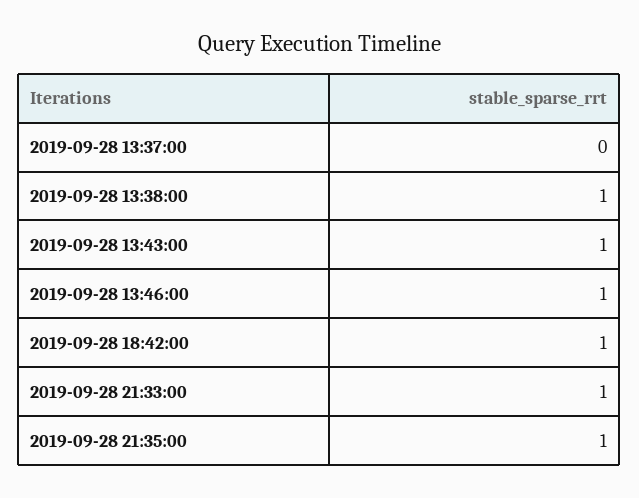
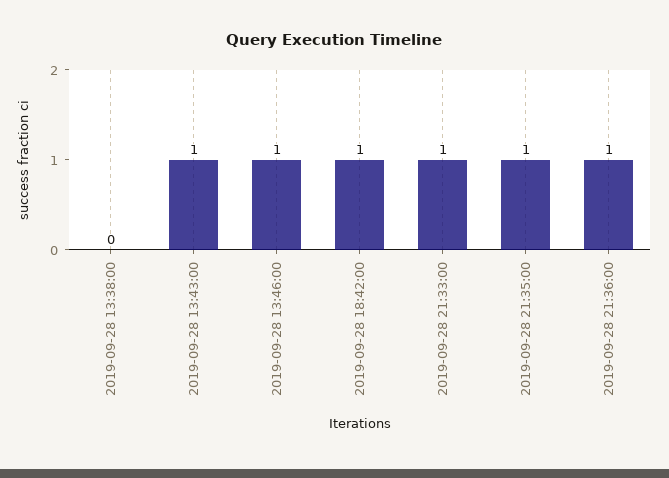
2019-09-28 13:37:00: 0 -> none
2019-09-28 13:38:00: 1 -> 0
2019-09-28 21:36:00: none -> 1

